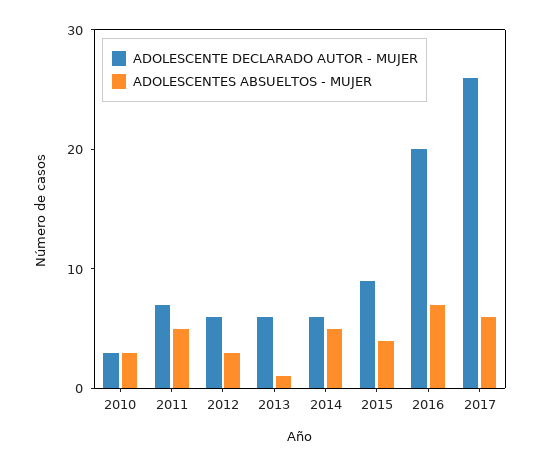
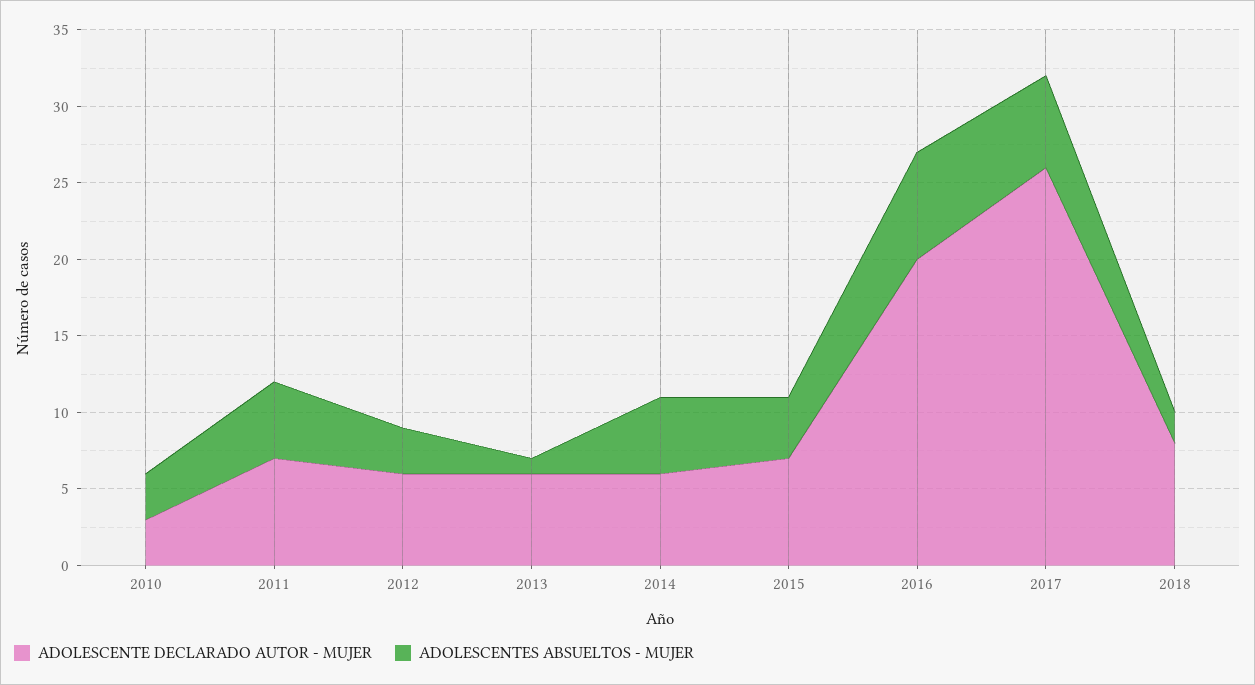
ADOLESCENTE DECLARADO AUTOR - MUJER, 2015: 9 -> 7
ADOLESCENTE DECLARADO AUTOR - MUJER, 2018: none -> 8
ADOLESCENTES ABSUELTOS - MUJER, 2018: none -> 2

